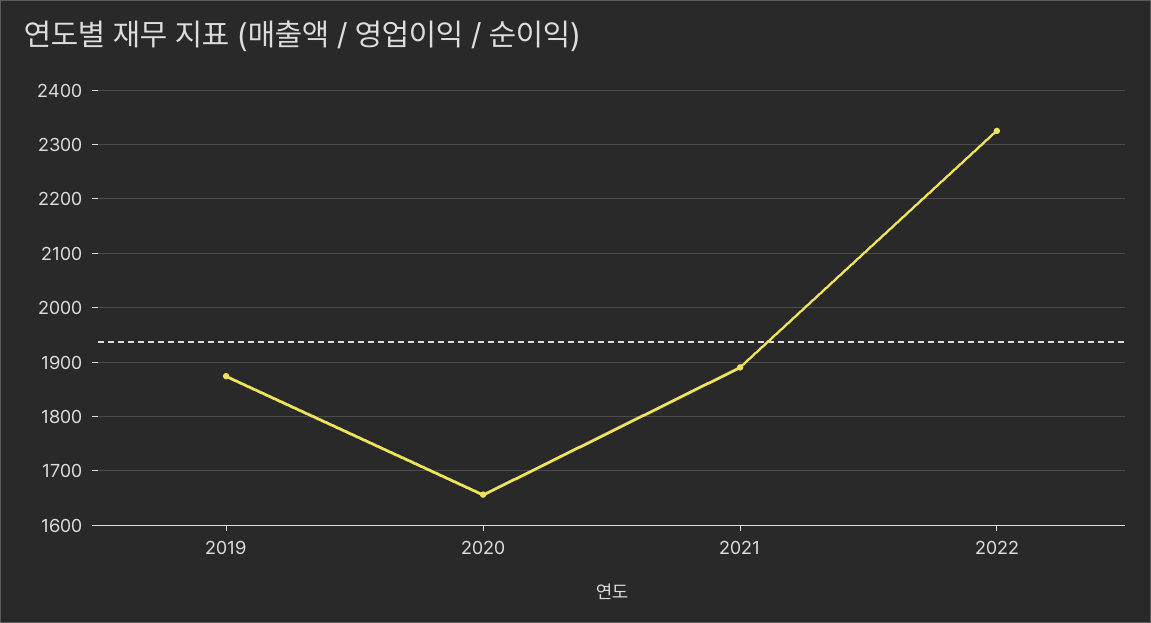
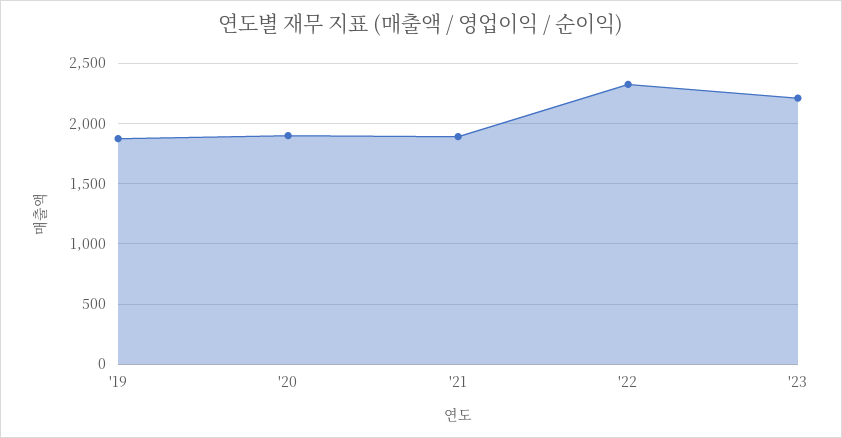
2020: 1660 -> 1900
'23: none -> 2200

